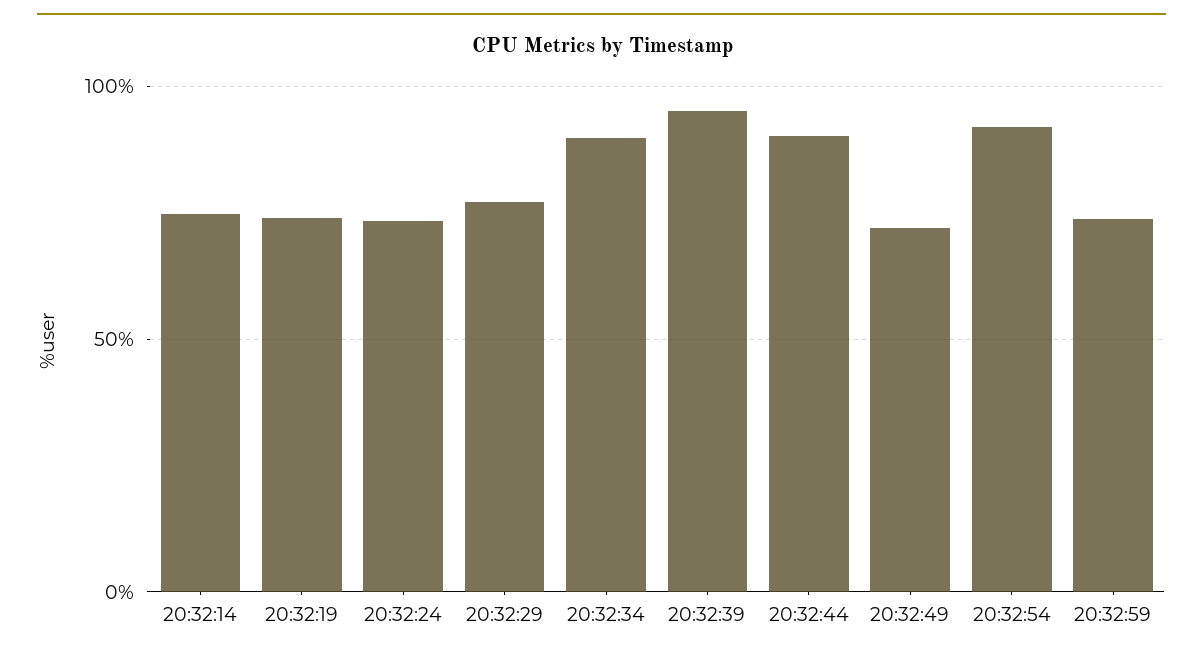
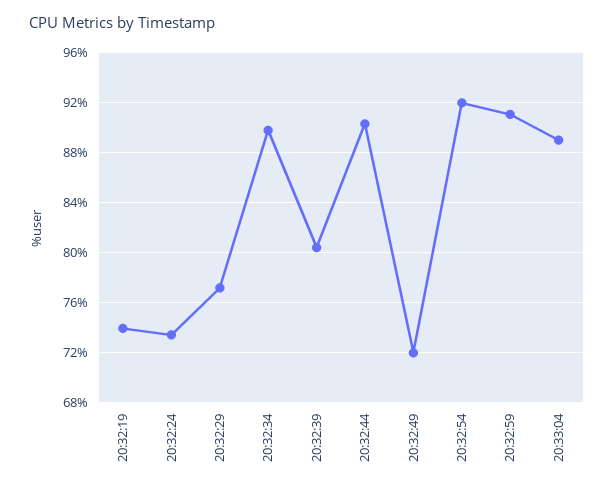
20:32:14: 75 -> none
20:32:39: 95 -> 80.5
20:32:59: 75 -> 91
20:33:04: none -> 89

